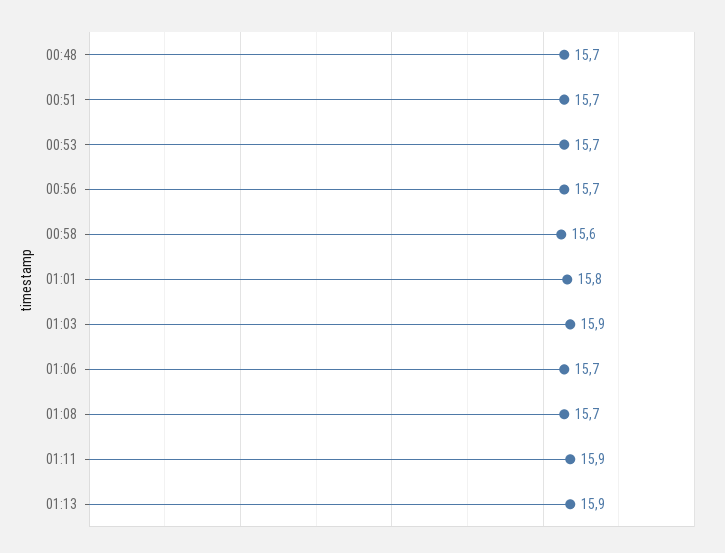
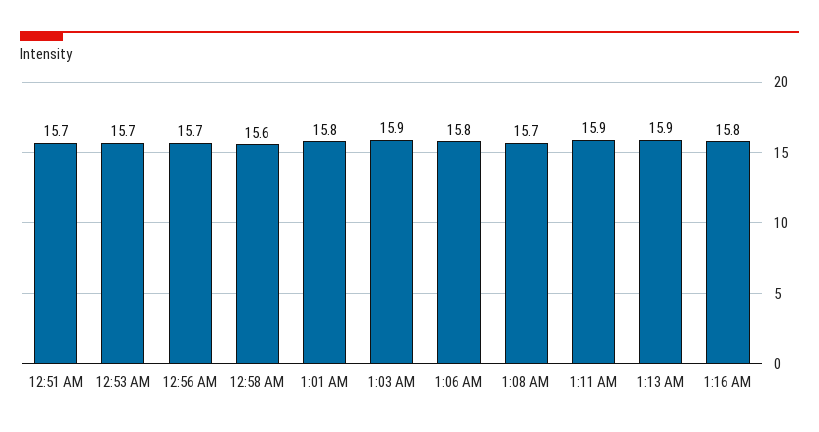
00:48: 15.7 -> none
01:06: 15.7 -> 15.8
1:16 AM: none -> 15.8

